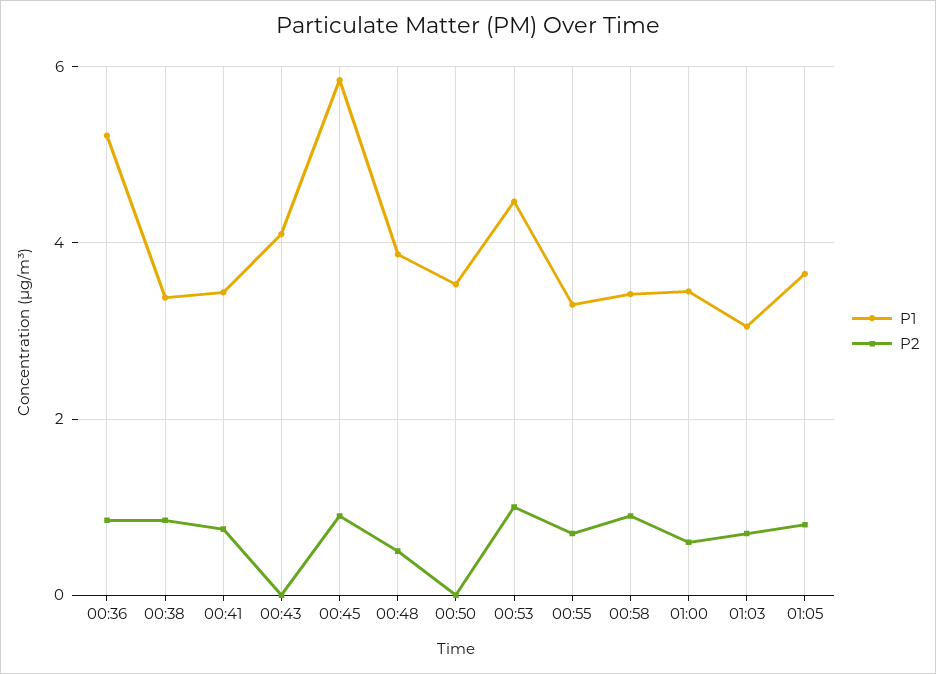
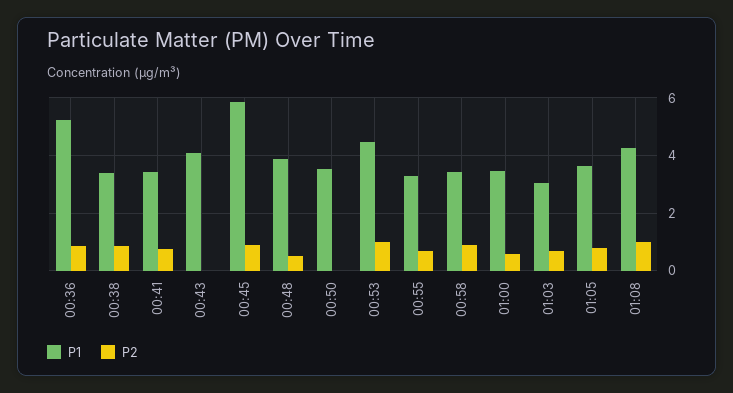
P1, 01:08: none -> 4.25
P2, 01:08: none -> 1

